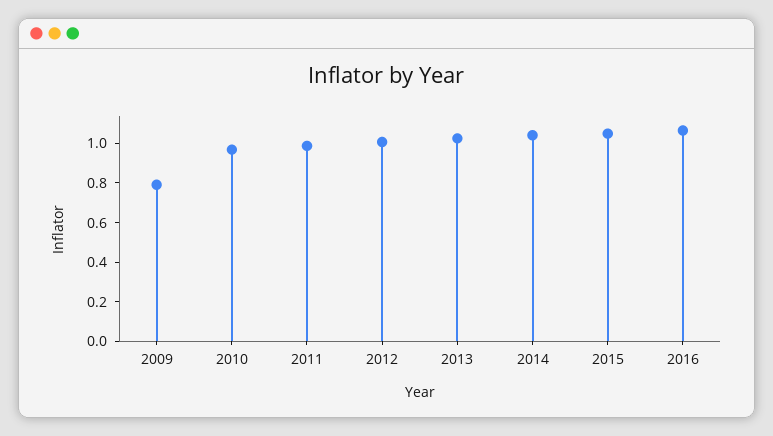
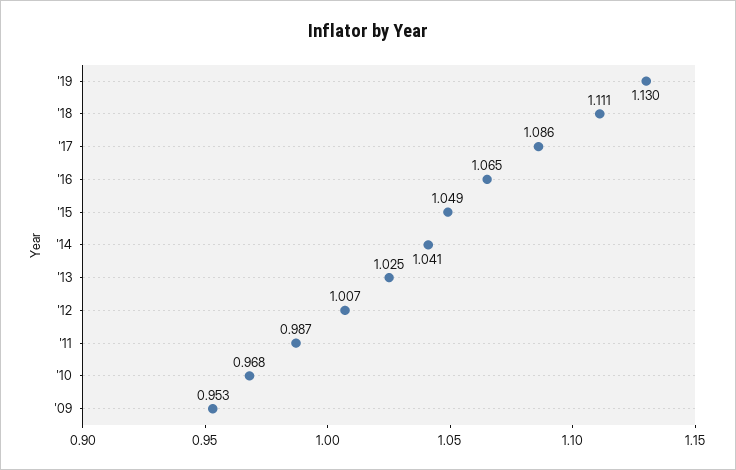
2009: 0.8 -> 0.953
'19: none -> 1.13
'18: none -> 1.111
'17: none -> 1.086

